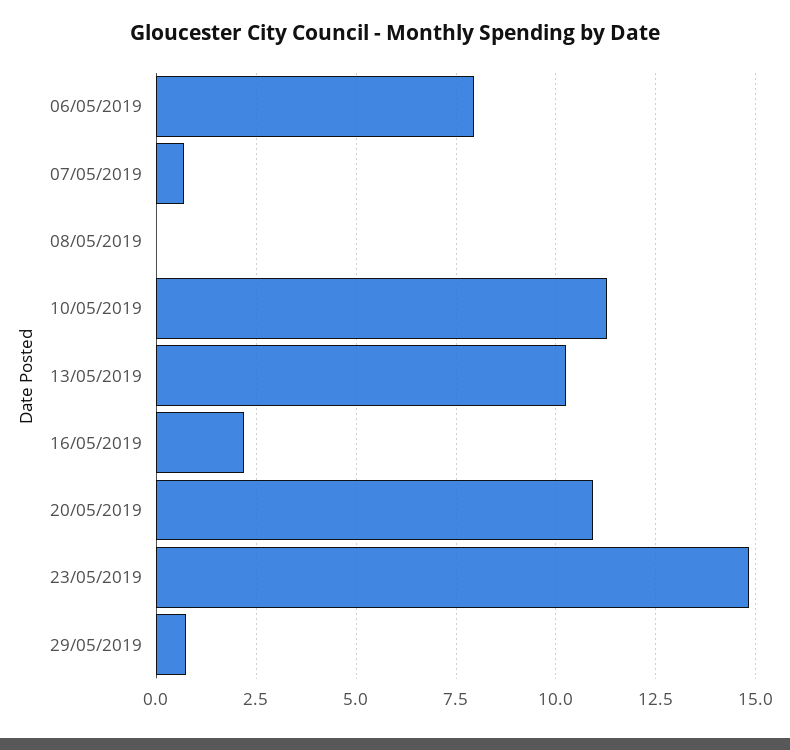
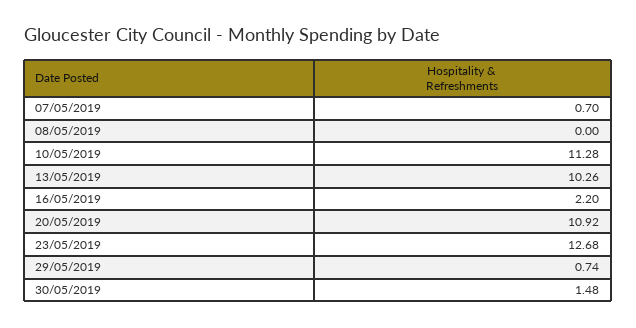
06/05/2019: 8 -> none
23/05/2019: 14.75 -> 12.68
30/05/2019: none -> 1.48

